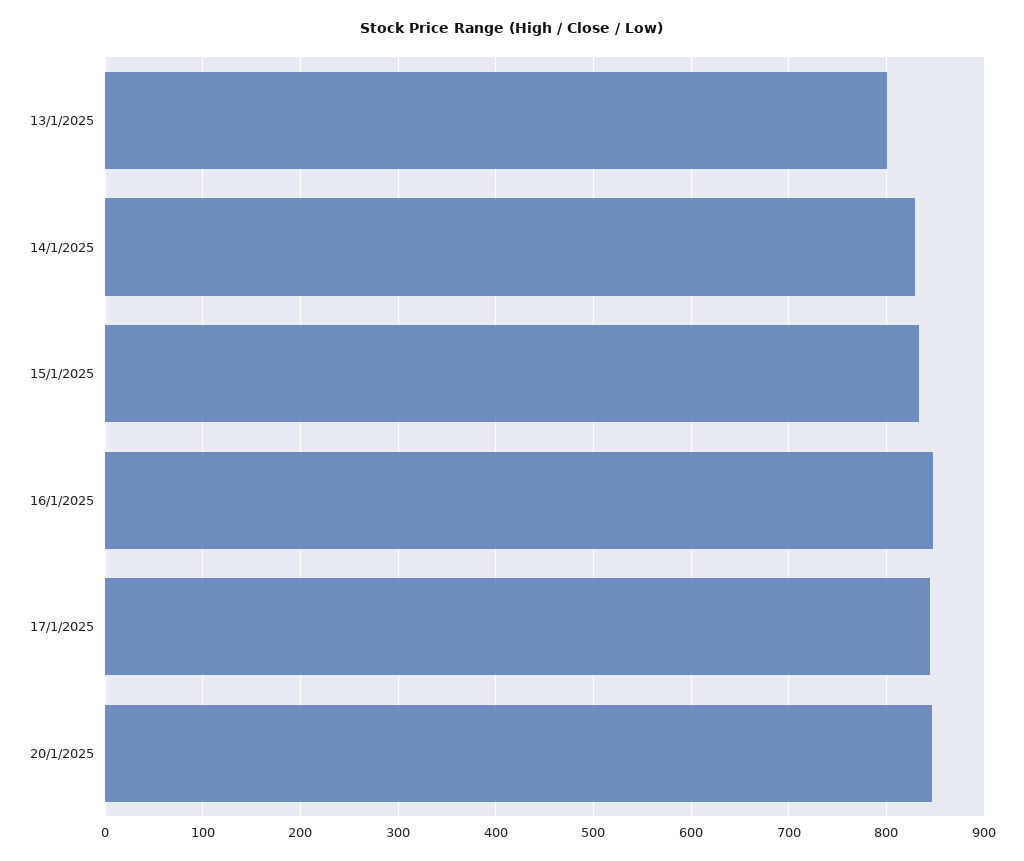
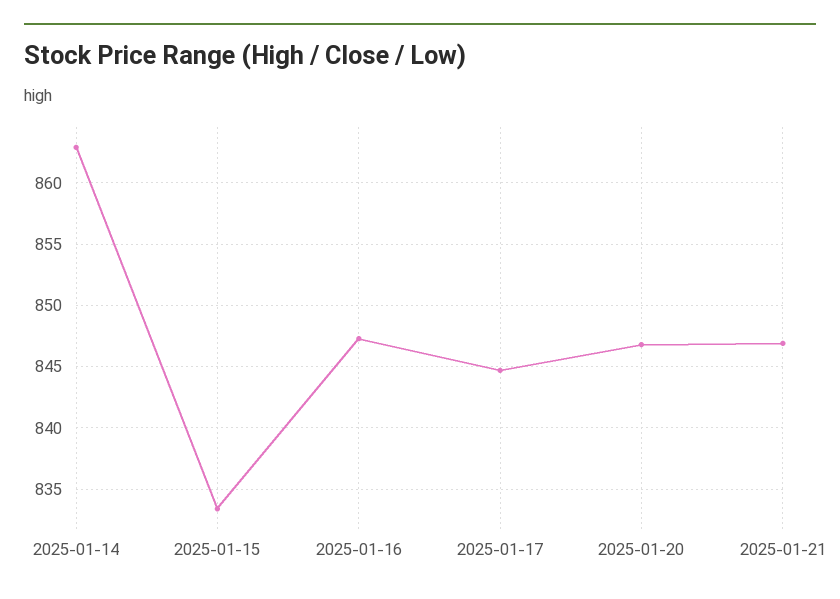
13/1/2025: 800 -> none
14/1/2025: 830 -> 863
2025-01-21: none -> 847

